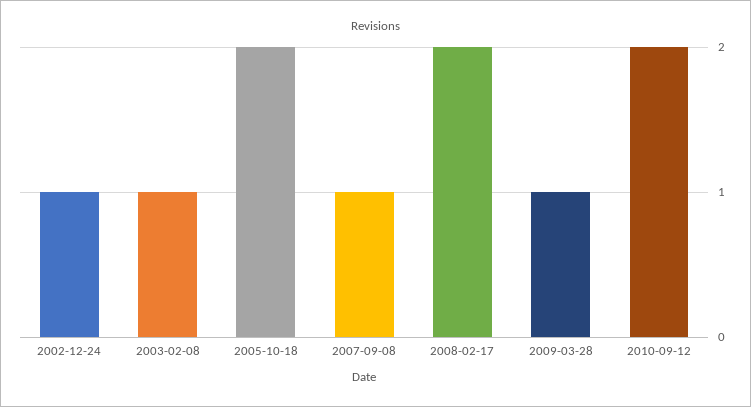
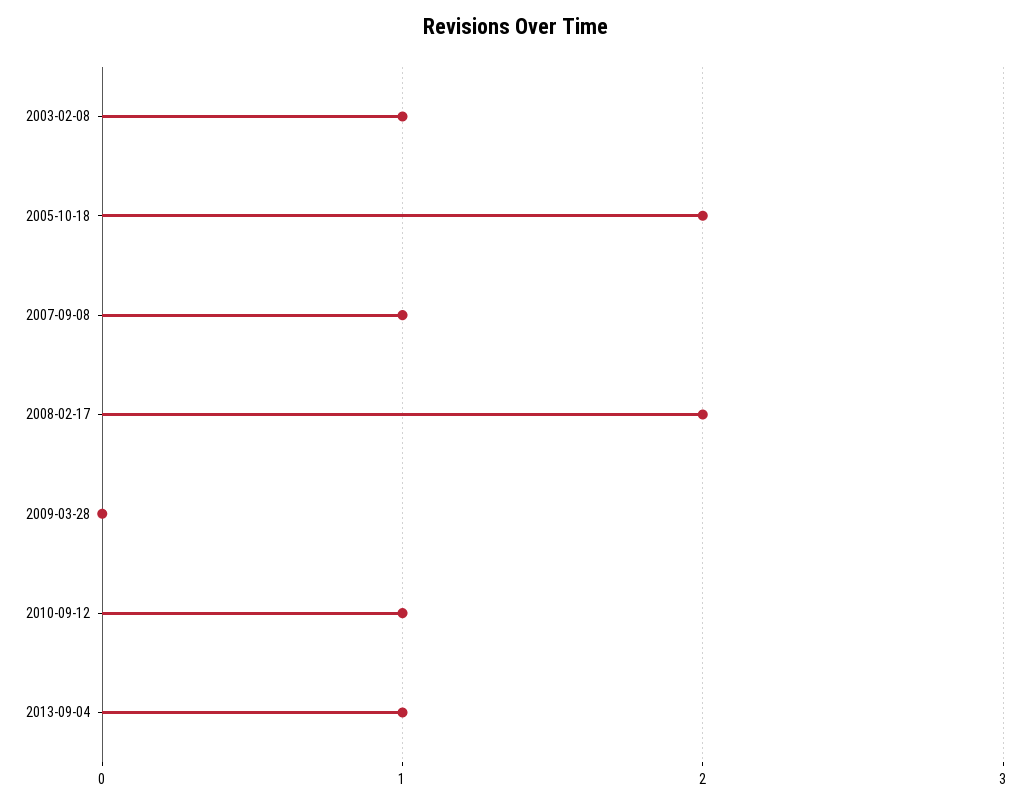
2002-12-24: 1 -> none
2009-03-28: 1 -> 0
2010-09-12: 2 -> 1
2013-09-04: none -> 1

